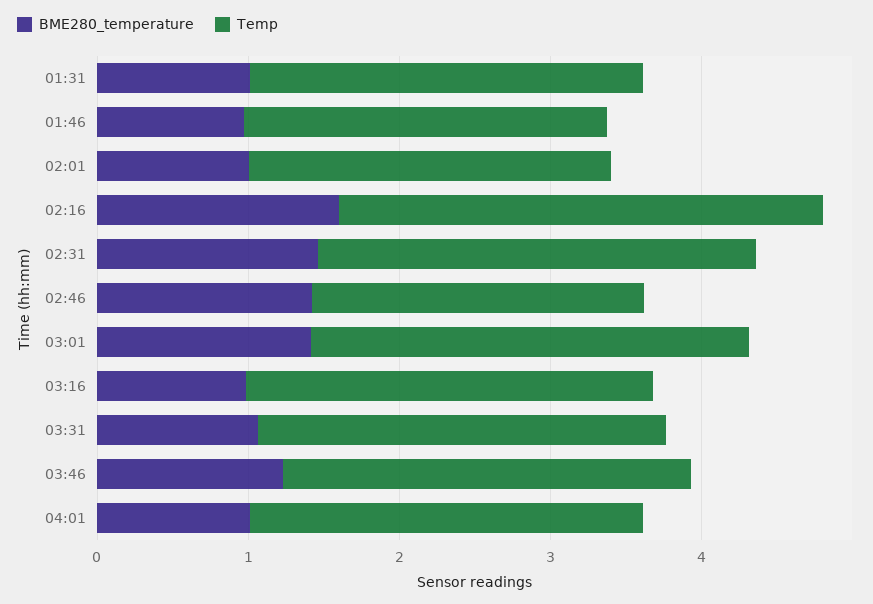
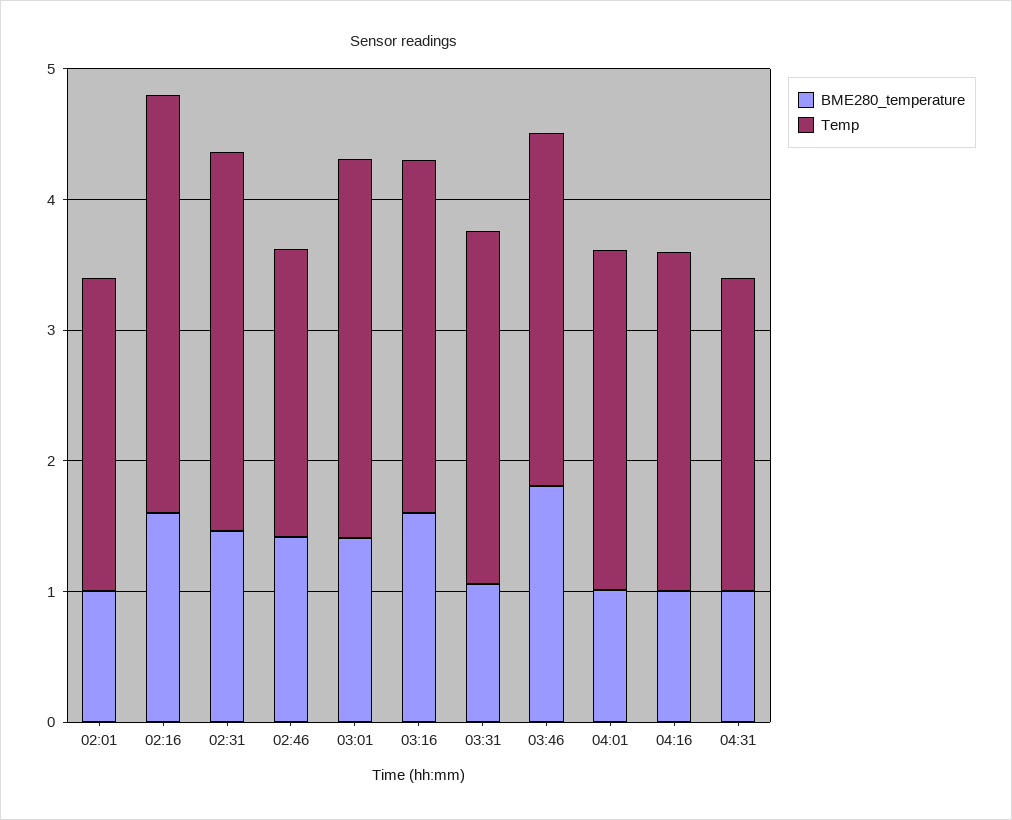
BME280_temperature, 01:31: 1 -> none
Temp, 01:31: 2.6 -> none
BME280_temperature, 01:46: 1 -> none
Temp, 01:46: 2.4 -> none
BME280_temperature, 03:16: 1 -> 1.6
BME280_temperature, 03:46: 1.2 -> 1.8
BME280_temperature, 04:16: none -> 1
Temp, 04:16: none -> 2.6
BME280_temperature, 04:31: none -> 1
Temp, 04:31: none -> 2.4

